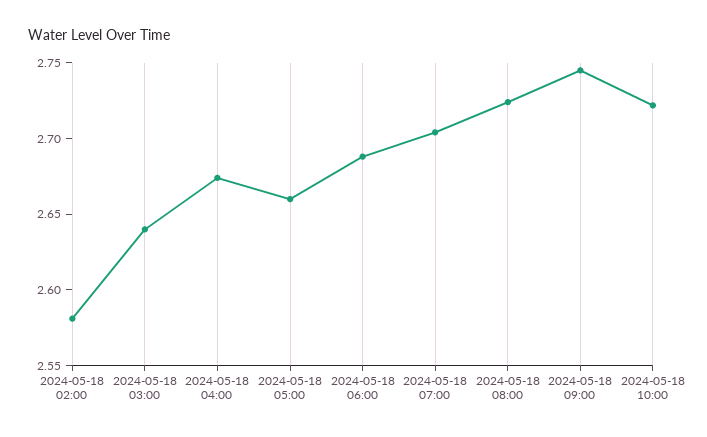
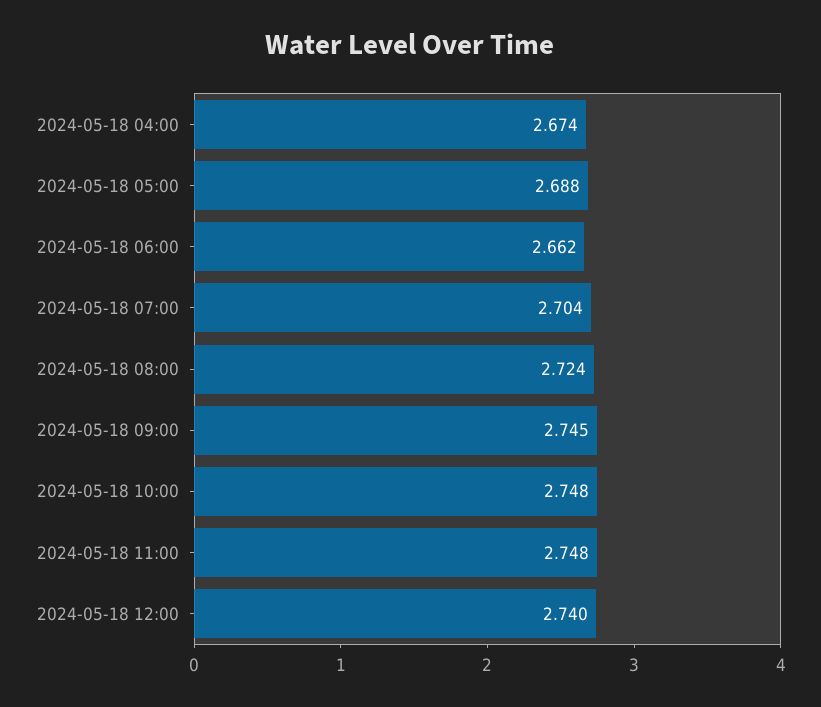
2024-05-18 02:00: 2.58 -> none
2024-05-18 03:00: 2.64 -> none
2024-05-18 05:00: 2.66 -> 2.688
2024-05-18 06:00: 2.69 -> 2.662
2024-05-18 10:00: 2.72 -> 2.748
2024-05-18 11:00: none -> 2.748
2024-05-18 12:00: none -> 2.74

